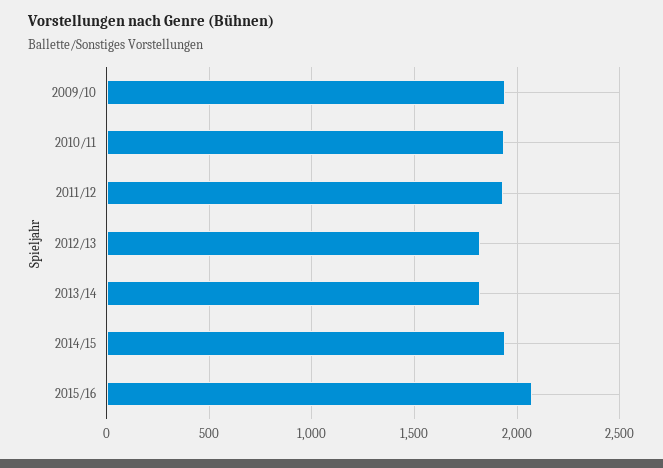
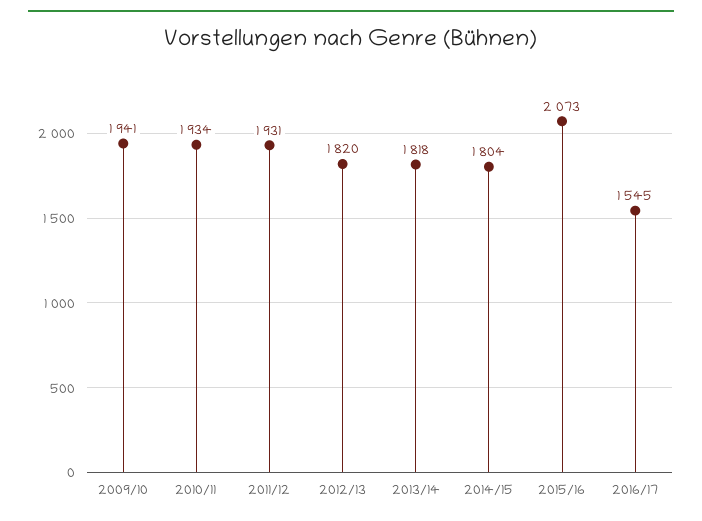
2014/15: 1950 -> 1804
2016/17: none -> 1545

